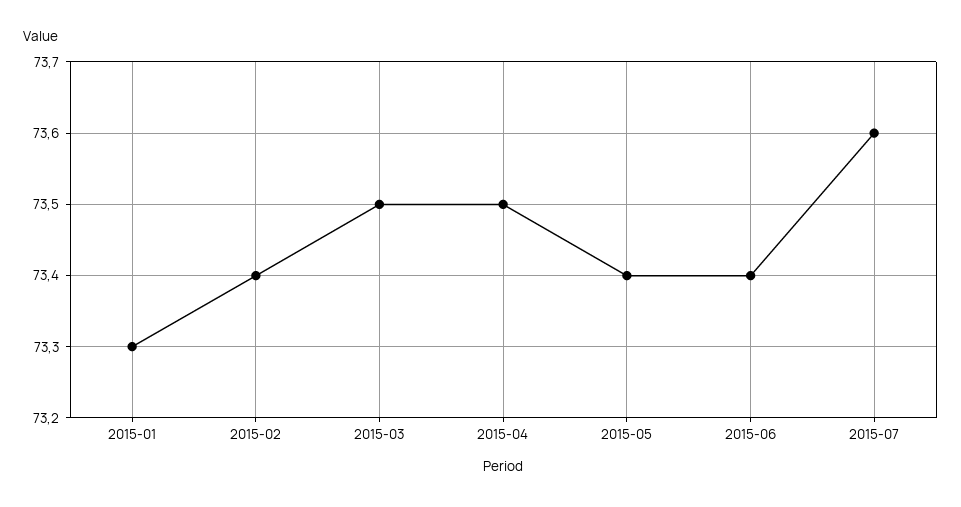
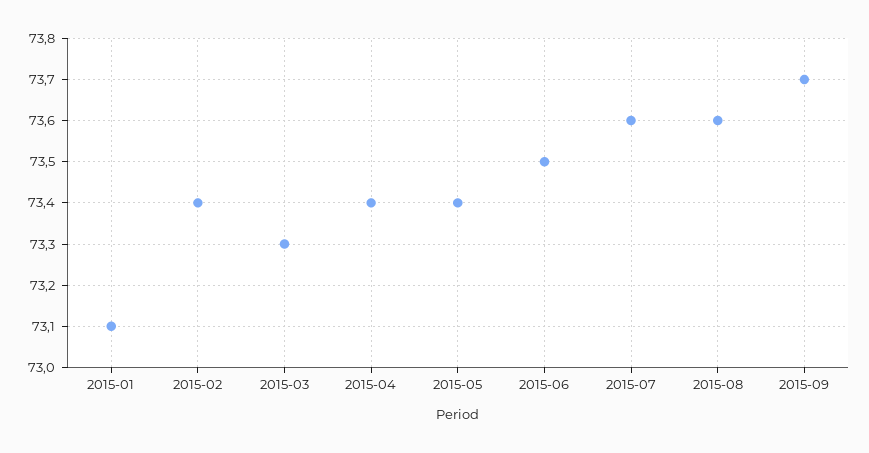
2015-01: 73.3 -> 73.1
2015-03: 73.5 -> 73.3
2015-04: 73.5 -> 73.4
2015-06: 73.4 -> 73.5
2015-08: none -> 73.6
2015-09: none -> 73.7

